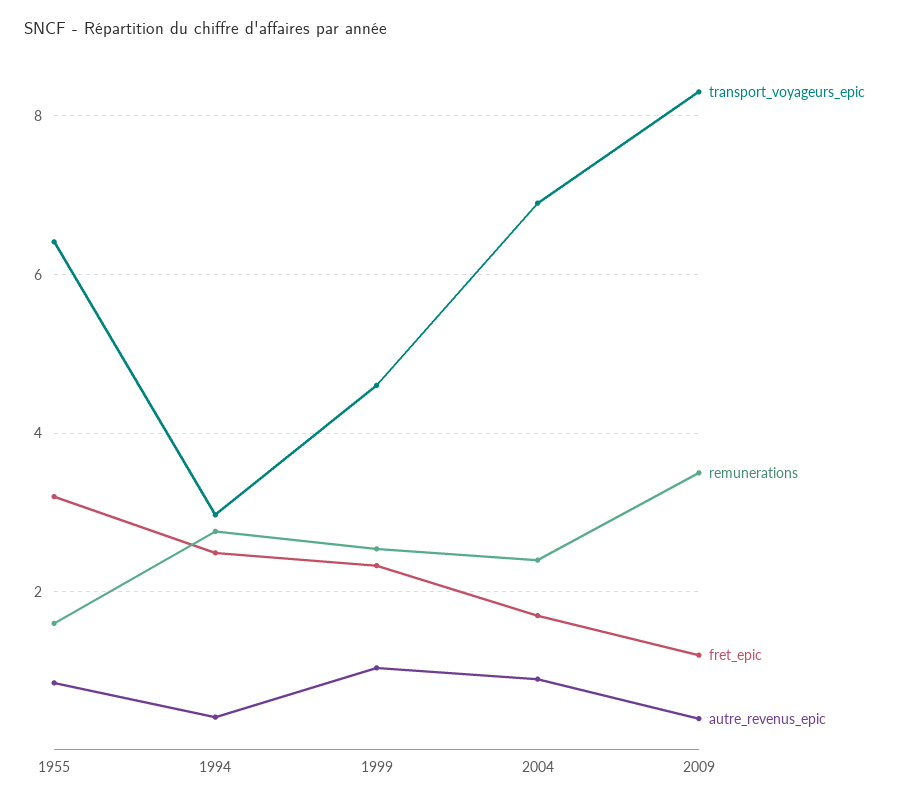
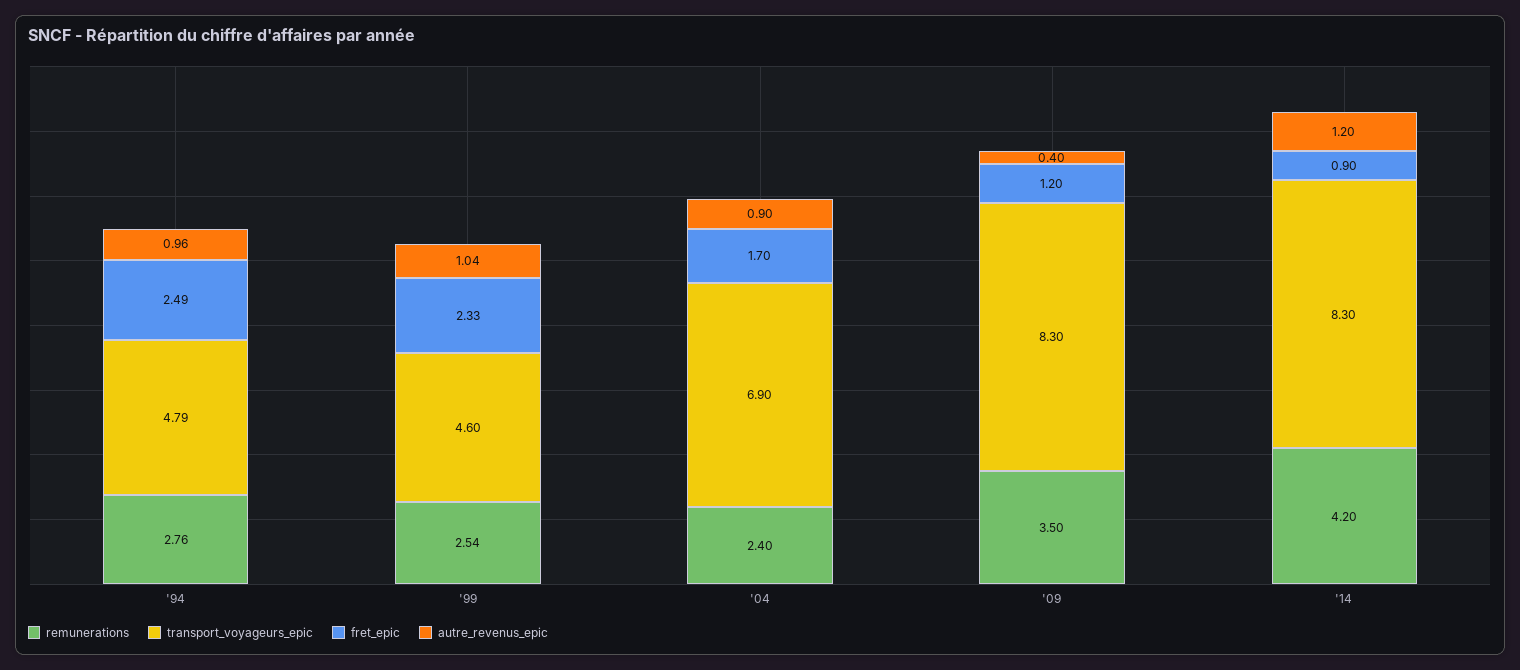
transport_voyageurs_epic, 1955: 6.4 -> none
remunerations, 1955: 1.6 -> none
fret_epic, 1955: 3.2 -> none
autre_revenus_epic, 1955: 0.8 -> none
transport_voyageurs_epic, 1994: 3 -> 4.79
autre_revenus_epic, 1994: 0.4 -> 0.96
remunerations, '14: none -> 4.2
transport_voyageurs_epic, '14: none -> 8.3
fret_epic, '14: none -> 0.9
autre_revenus_epic, '14: none -> 1.2

